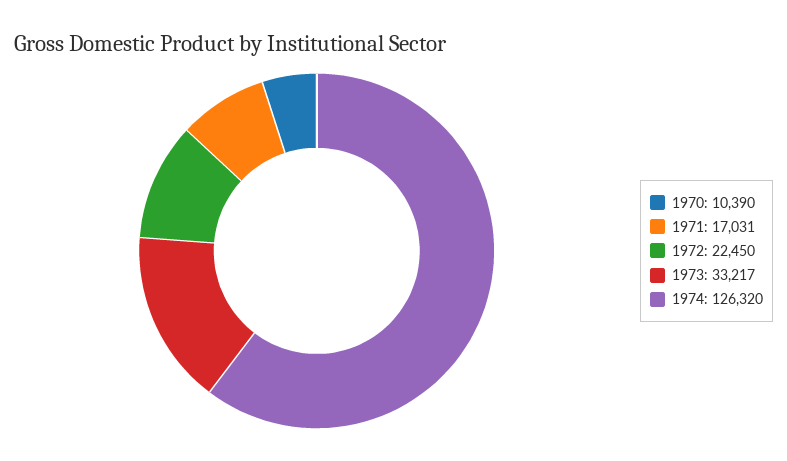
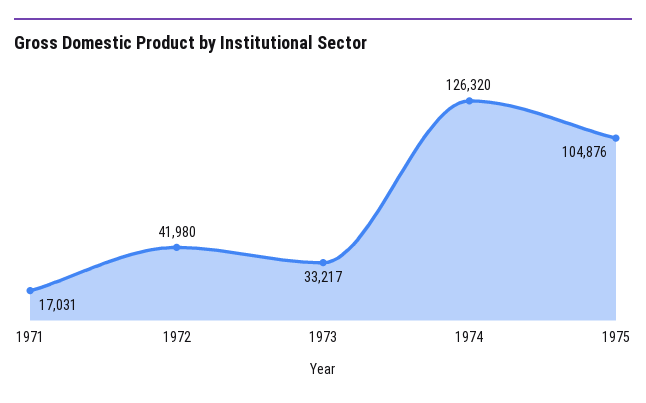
1970: 10390 -> none
1972: 22450 -> 41980
1975: none -> 104876

